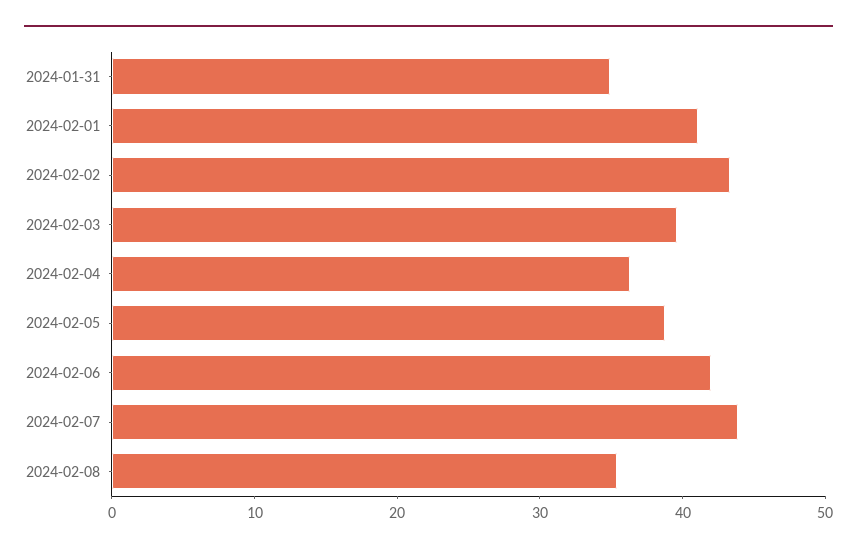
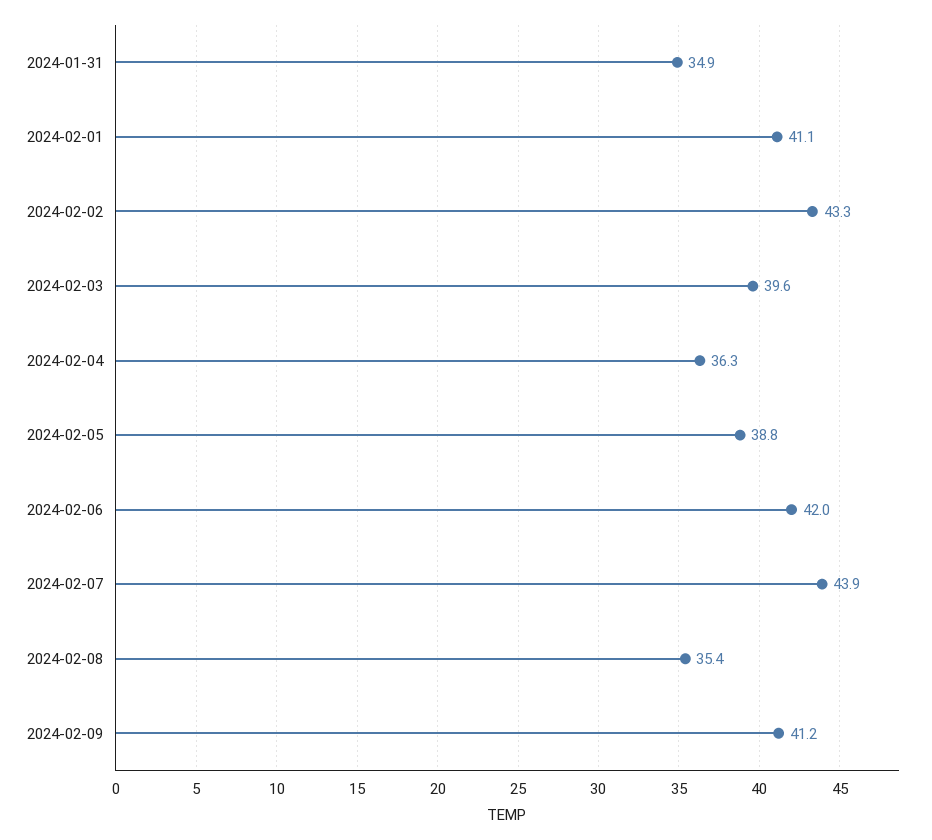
2024-02-09: none -> 41.2

